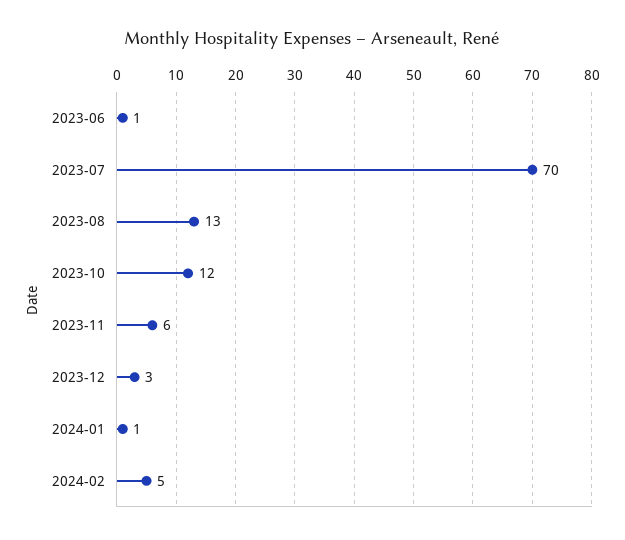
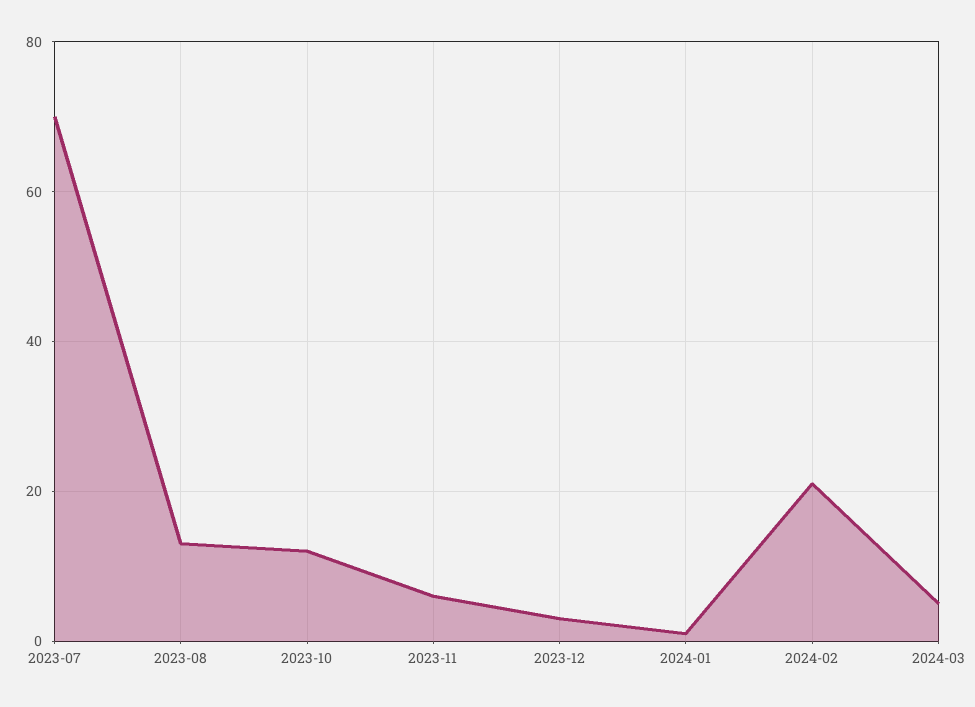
2023-06: 1 -> none
2024-02: 5 -> 20
2024-03: none -> 5

